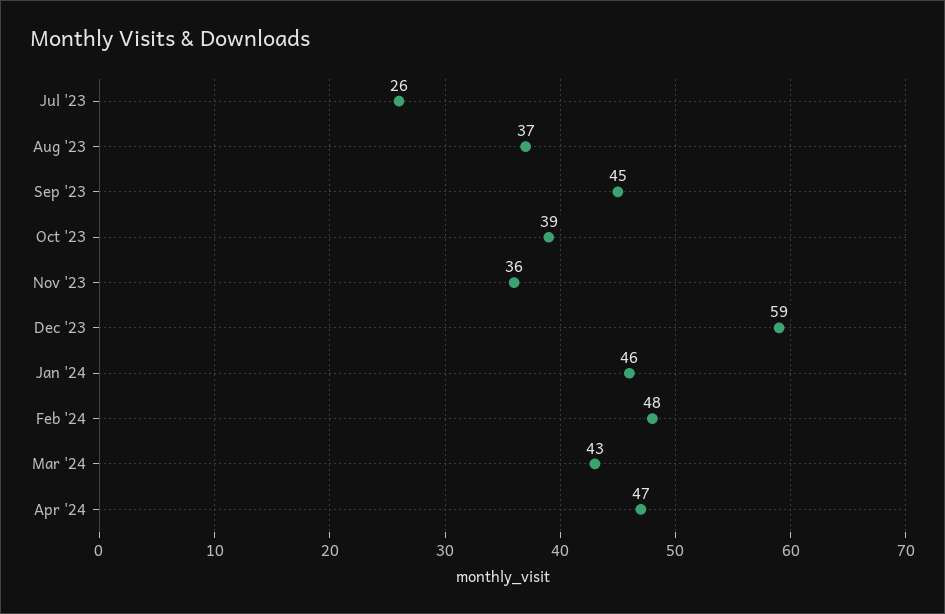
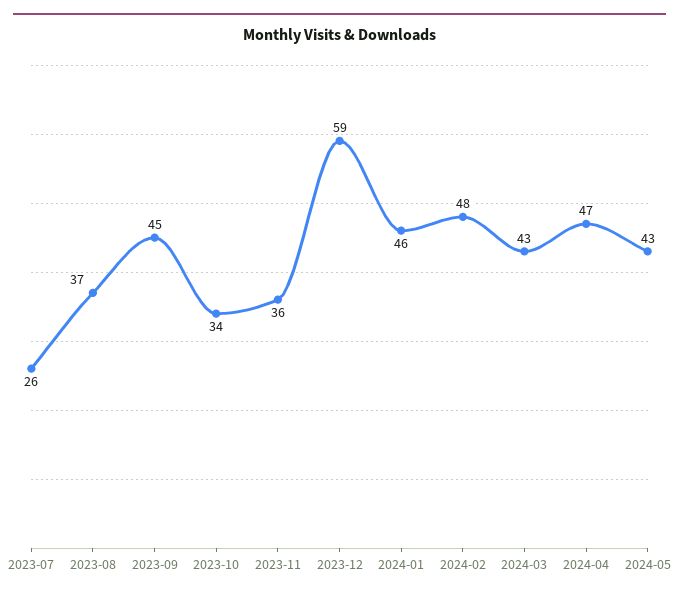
Oct '23: 39 -> 34
2024-05: none -> 43

